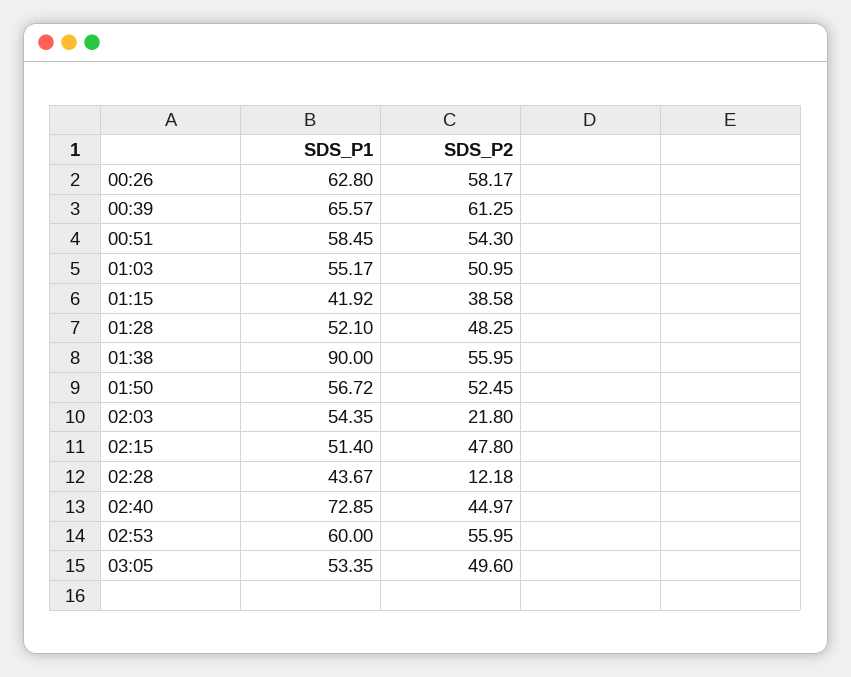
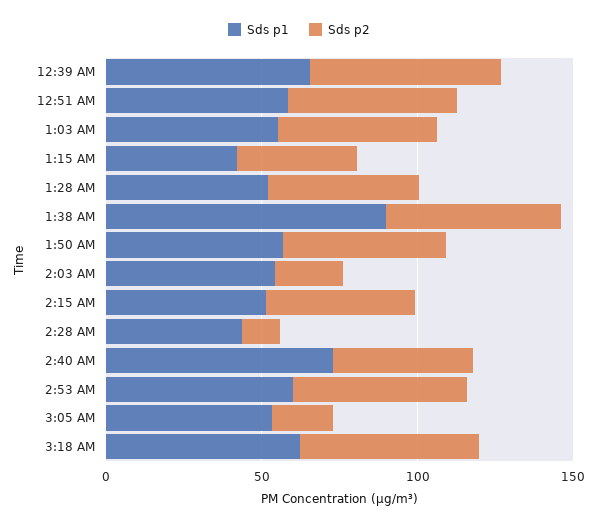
SDS_P1, 00:26: 62.8 -> none
SDS_P2, 00:26: 58.17 -> none
SDS_P2, 03:05: 49.6 -> 20
SDS_P1, 3:18 AM: none -> 60
SDS_P2, 3:18 AM: none -> 60

